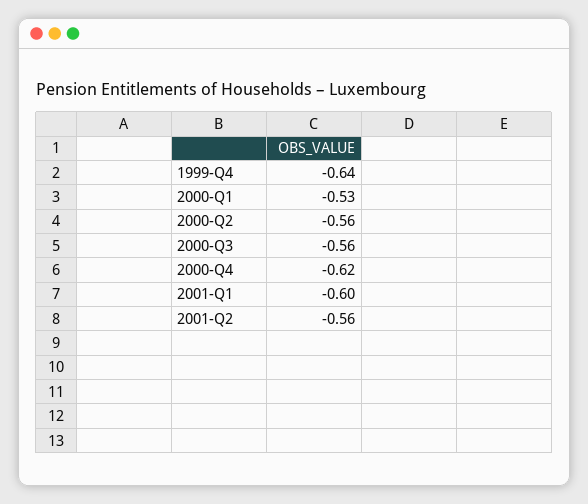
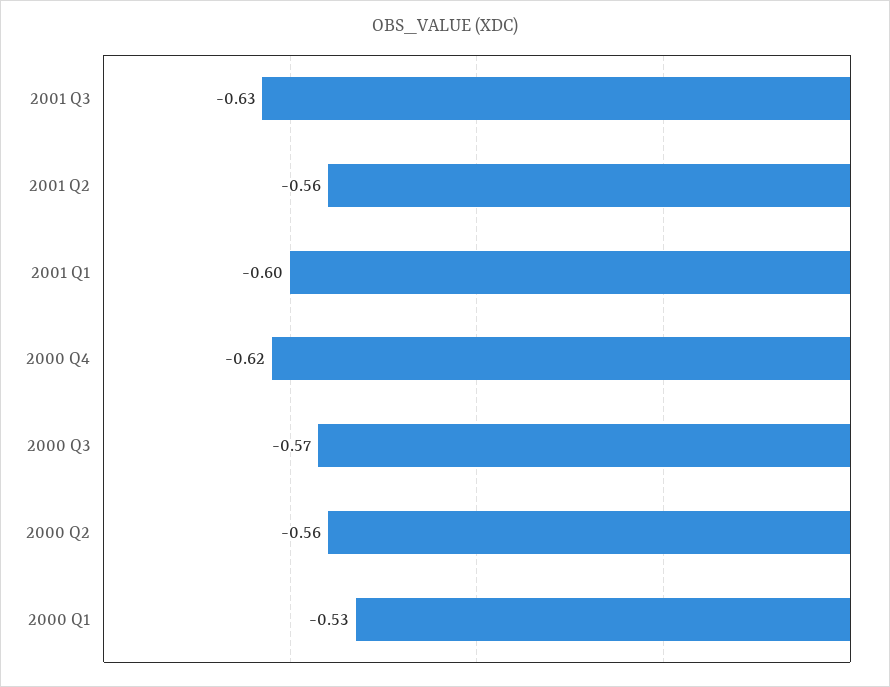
1999-Q4: -0.64 -> none
2000-Q3: -0.56 -> -0.57
2001 Q3: none -> -0.63

